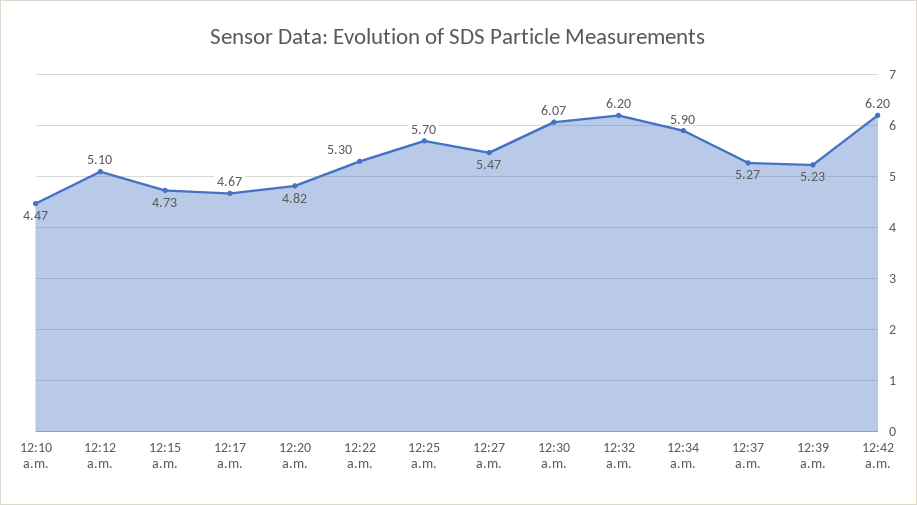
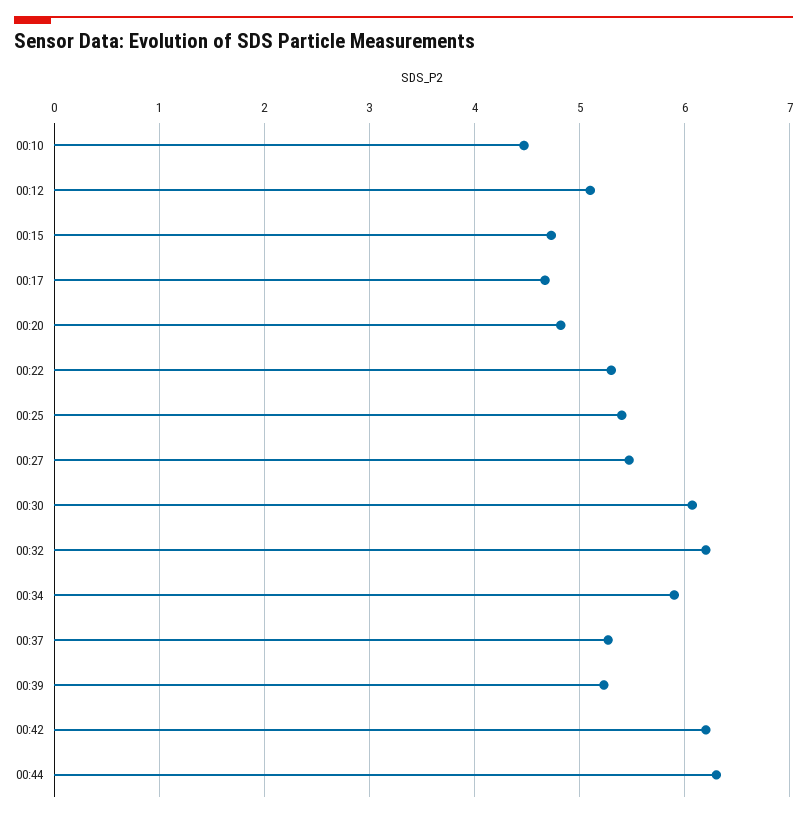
12:25 a.m.: 5.7 -> 5.4
00:44: none -> 6.3

